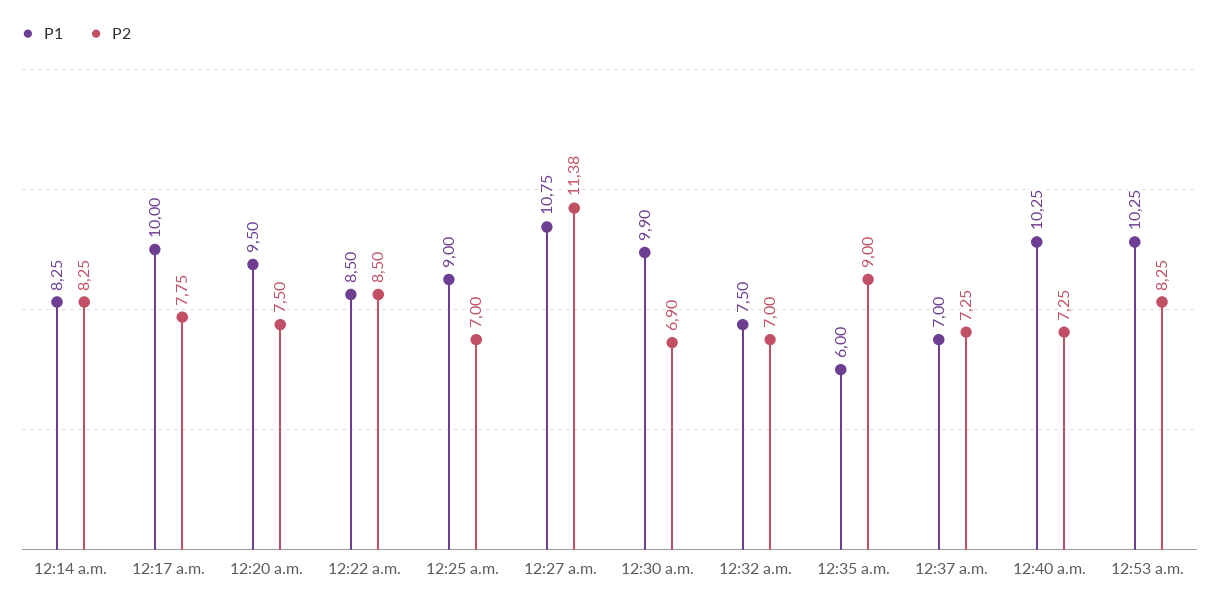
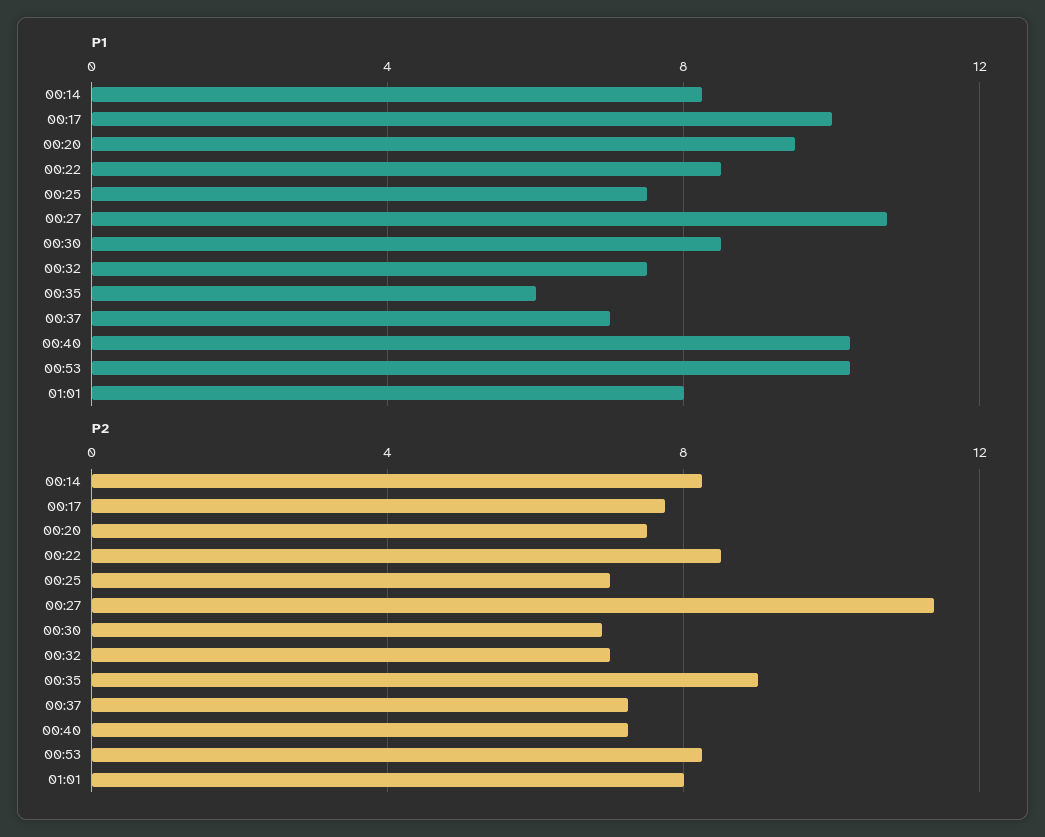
P1, 12:25 a.m.: 9 -> 7.5
P1, 12:30 a.m.: 9.9 -> 8.5
P1, 01:01: none -> 8
P2, 01:01: none -> 8

